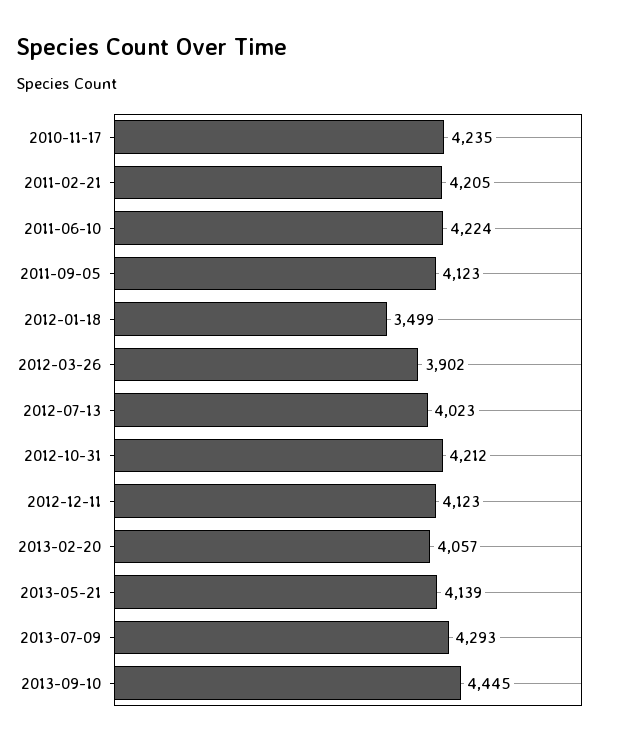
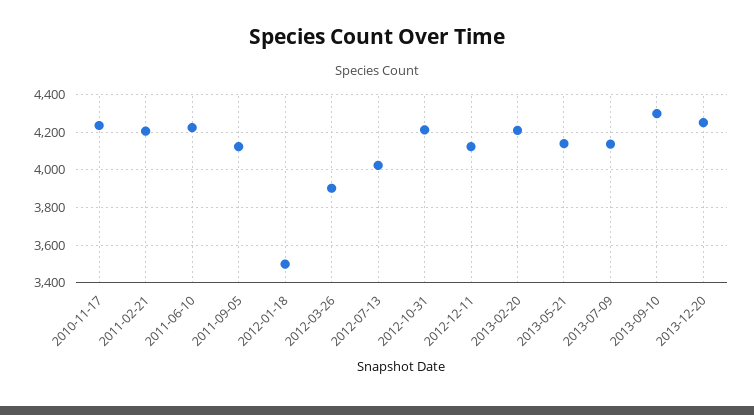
2013-02-20: 4057 -> 4200
2013-07-09: 4293 -> 4150
2013-09-10: 4445 -> 4300
2013-12-20: none -> 4250

